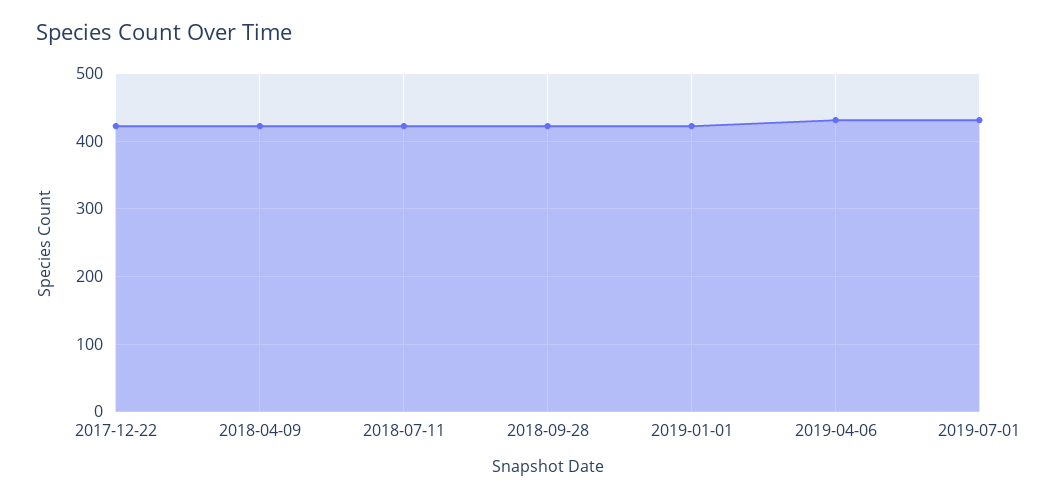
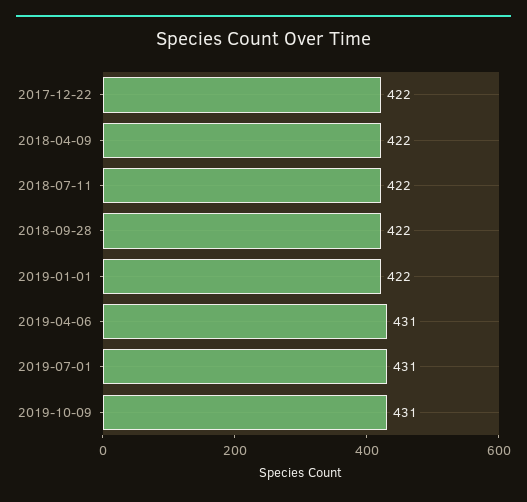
2019-10-09: none -> 431

